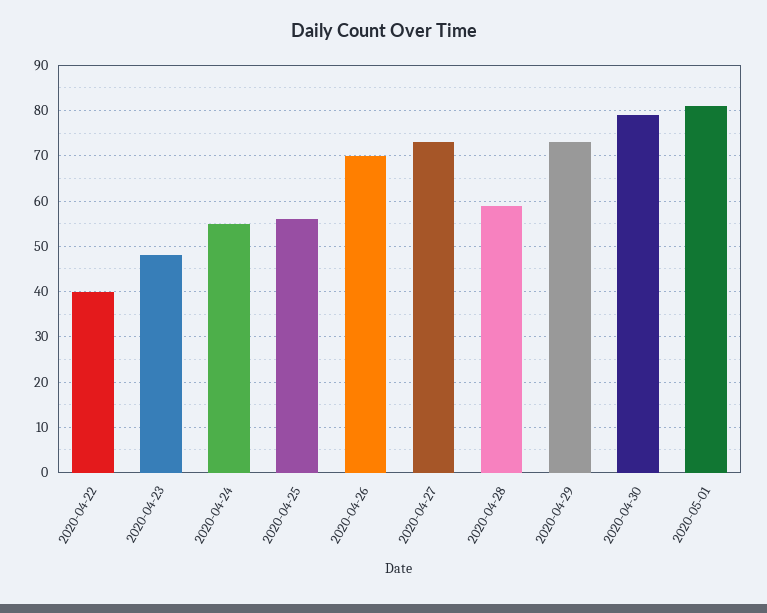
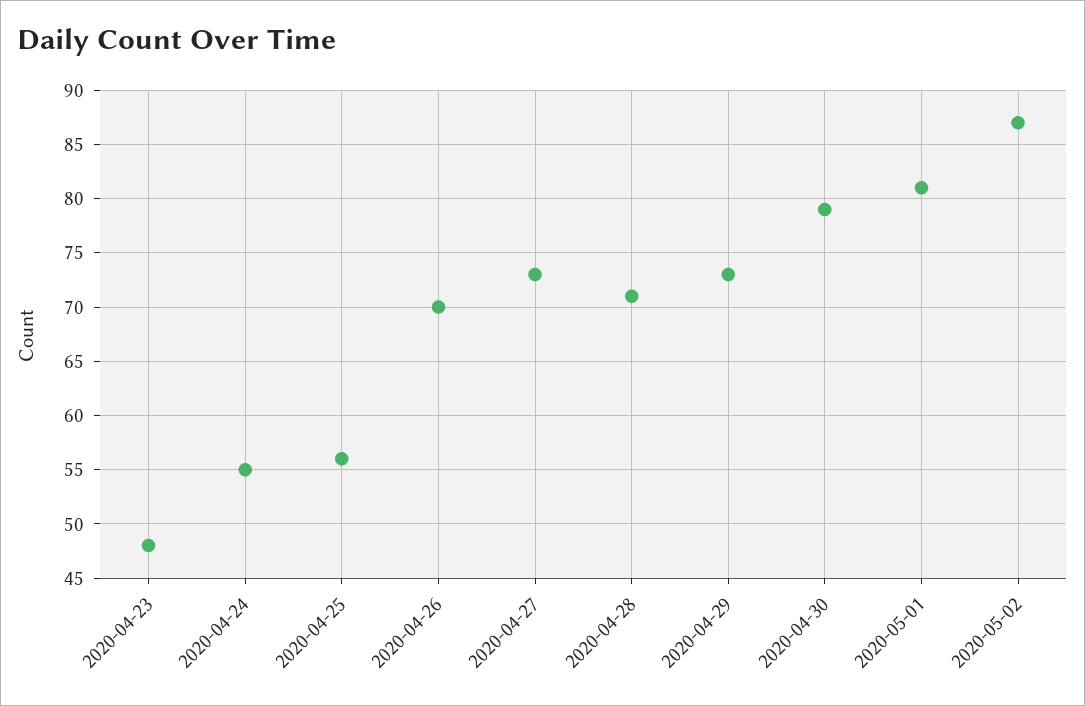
2020-04-22: 40 -> none
2020-04-28: 60 -> 71
2020-05-02: none -> 87

